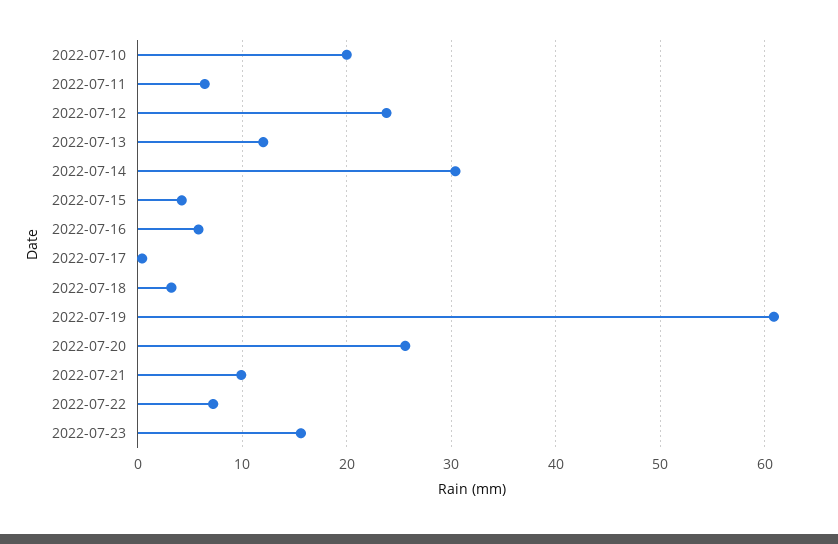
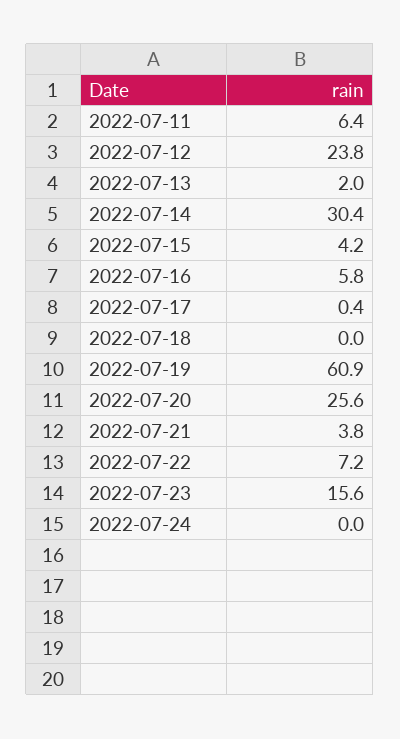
2022-07-10: 20 -> none
2022-07-13: 12 -> 2
2022-07-18: 3 -> 0
2022-07-21: 10 -> 3.8
2022-07-24: none -> 0

